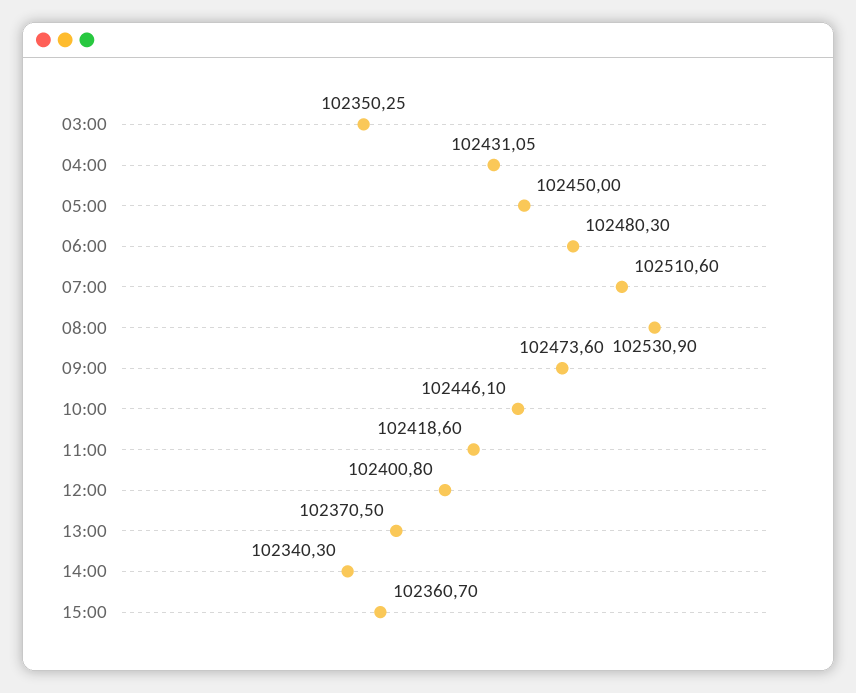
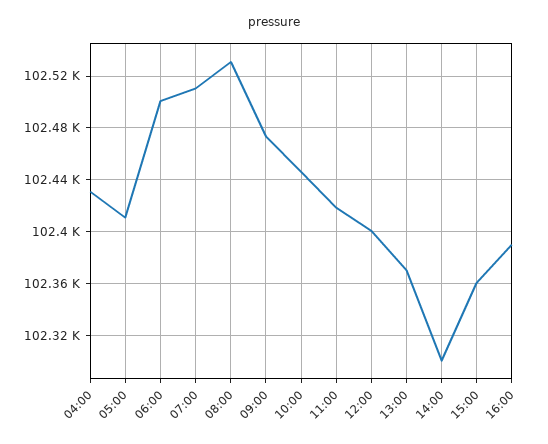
03:00: 102350.25 -> none
05:00: 102450 -> 102410
06:00: 102480.3 -> 102500
14:00: 102340.3 -> 102300
16:00: none -> 102390

